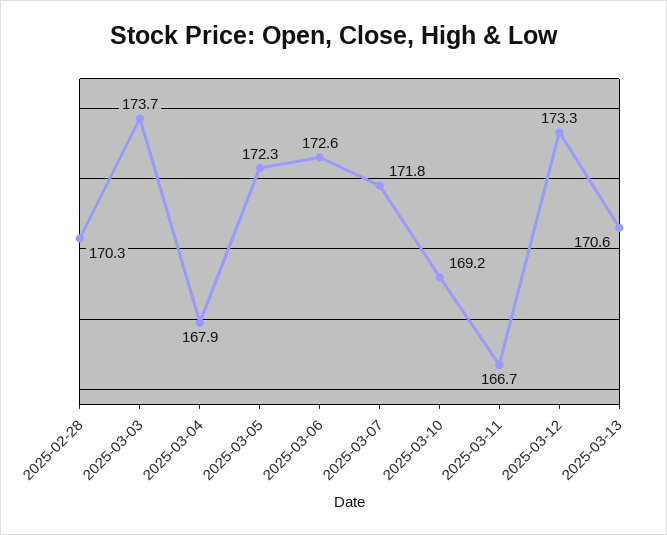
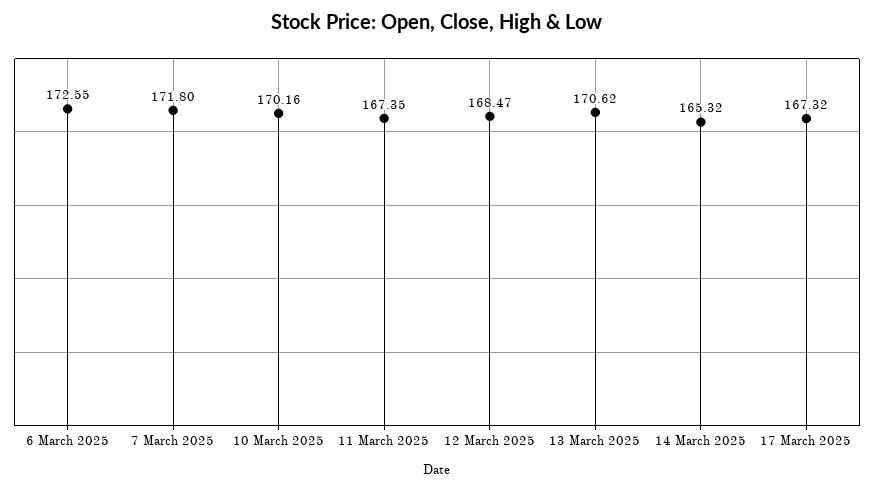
2025-02-28: 170.3 -> none
2025-03-03: 173.7 -> none
2025-03-04: 167.9 -> none
2025-03-05: 172.3 -> none
2025-03-10: 169.2 -> 170.16
2025-03-11: 166.7 -> 167.35
2025-03-12: 173.3 -> 168.47
14 March 2025: none -> 165.32
17 March 2025: none -> 167.32

